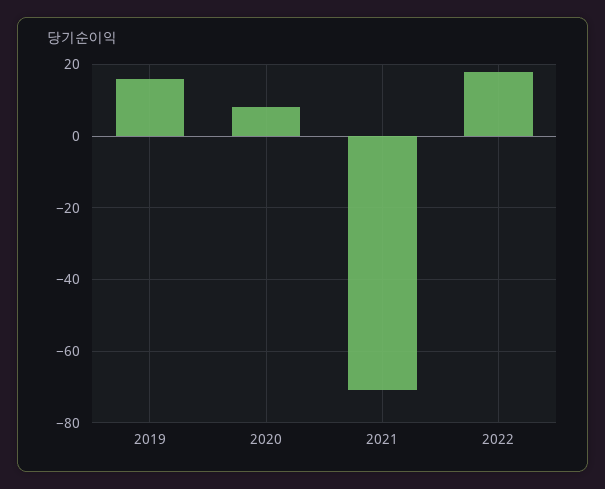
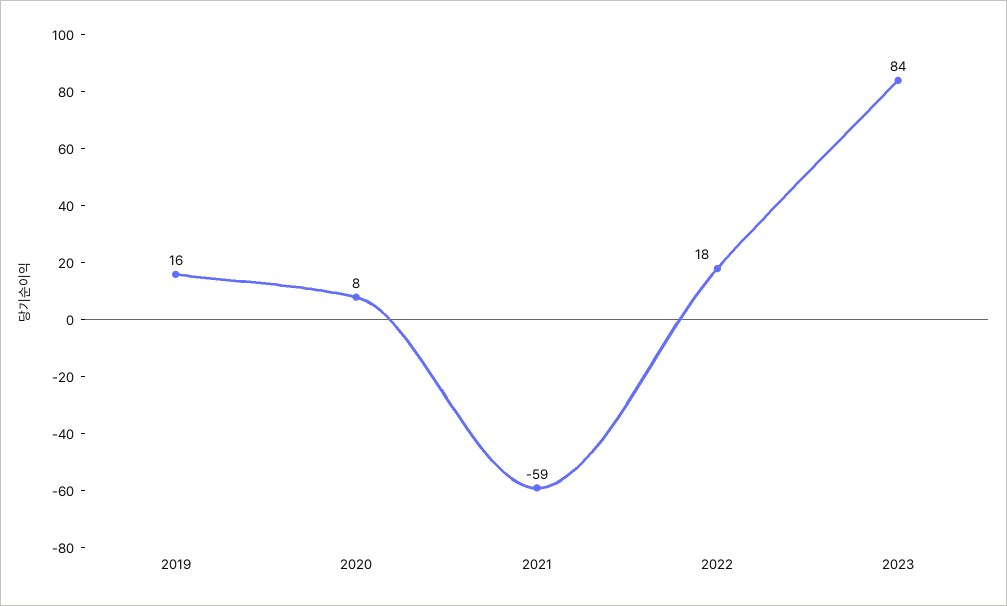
2021: -70 -> -59
2023: none -> 84

